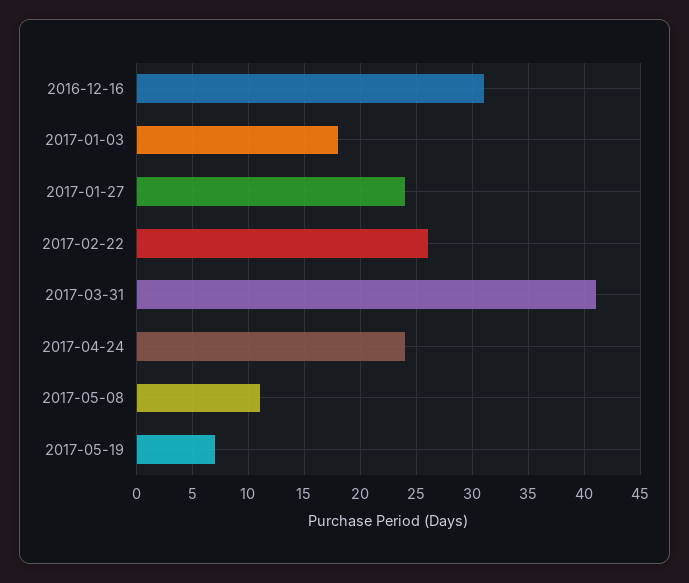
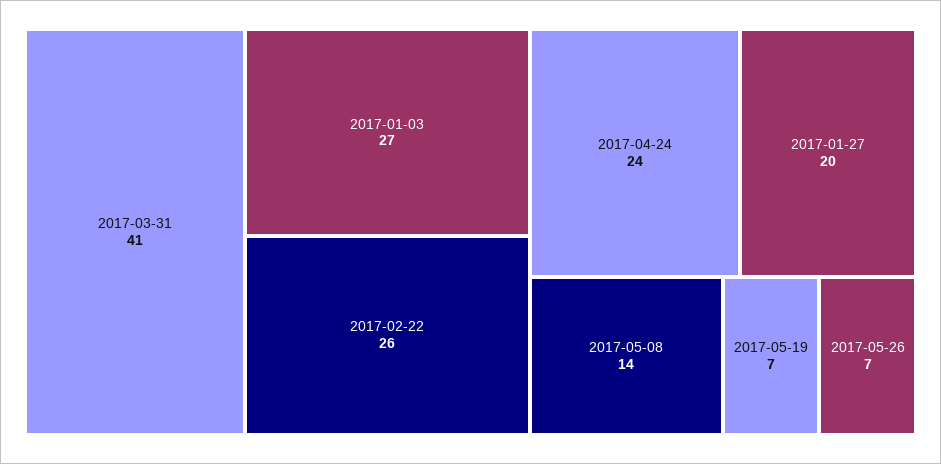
2016-12-16: 31 -> none
2017-01-03: 18 -> 27
2017-01-27: 24 -> 20
2017-05-08: 11 -> 14
2017-05-26: none -> 7

